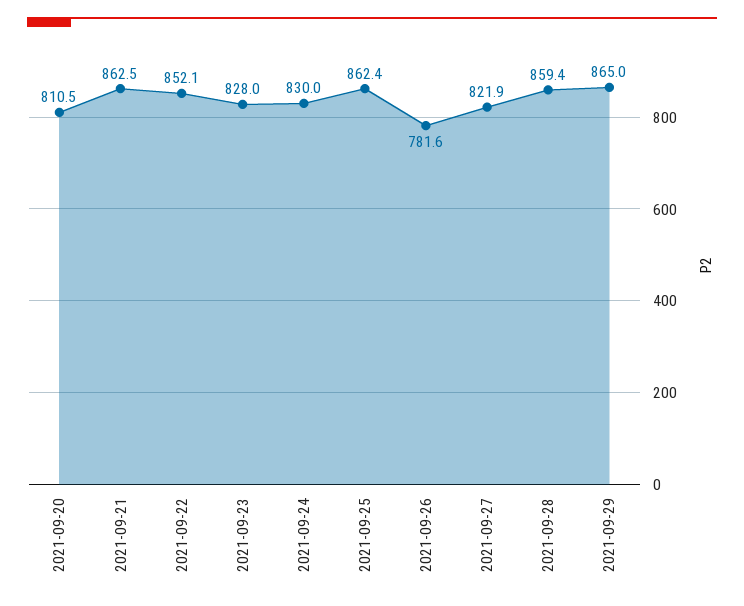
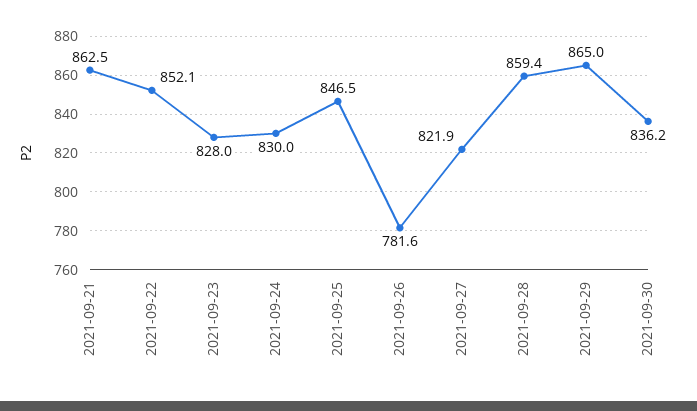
2021-09-20: 810.5 -> none
2021-09-25: 862.4 -> 846.5
2021-09-30: none -> 836.2

